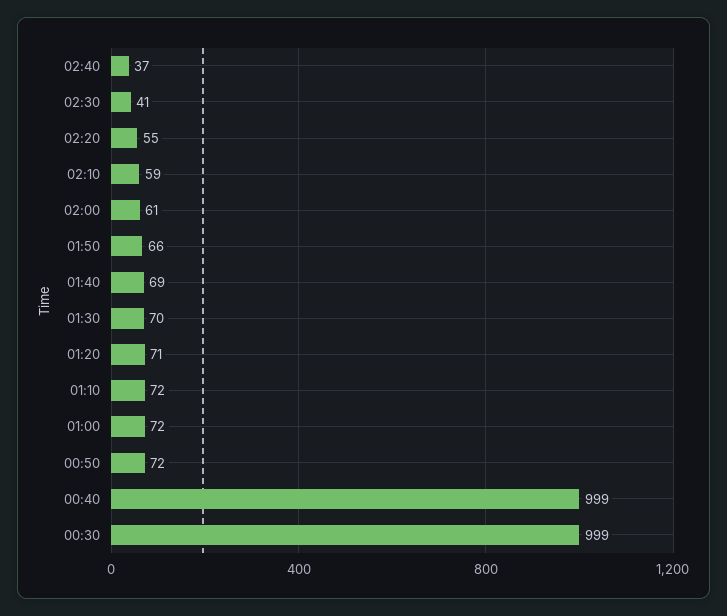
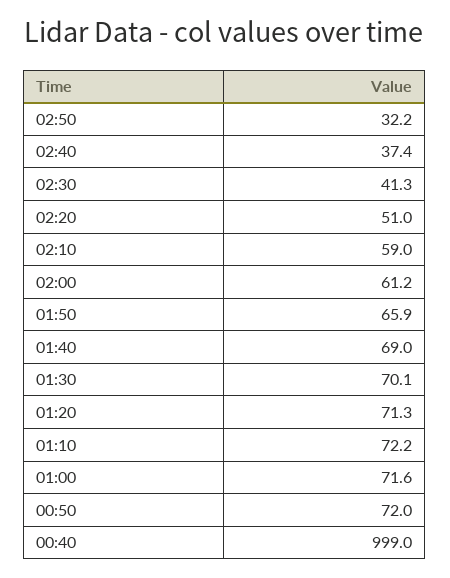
02:20: 55 -> 51
00:30: 999 -> none
02:50: none -> 32.2

